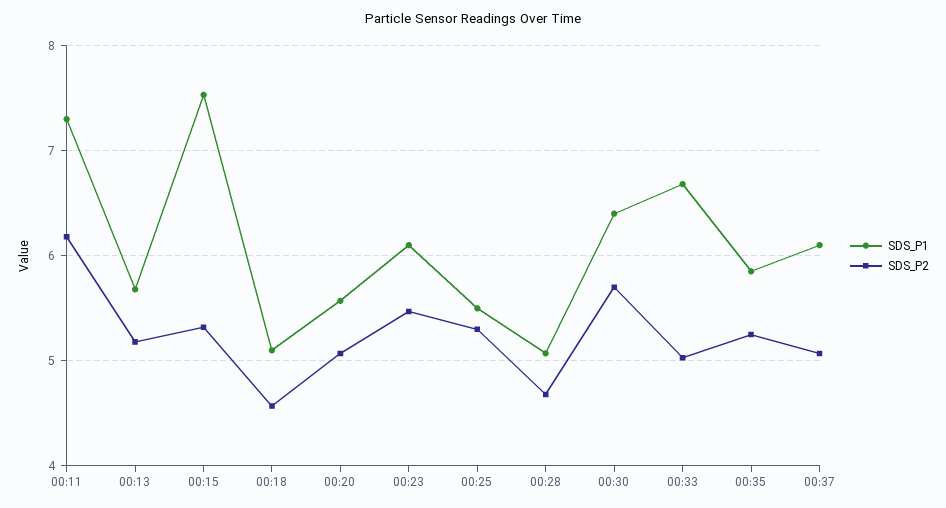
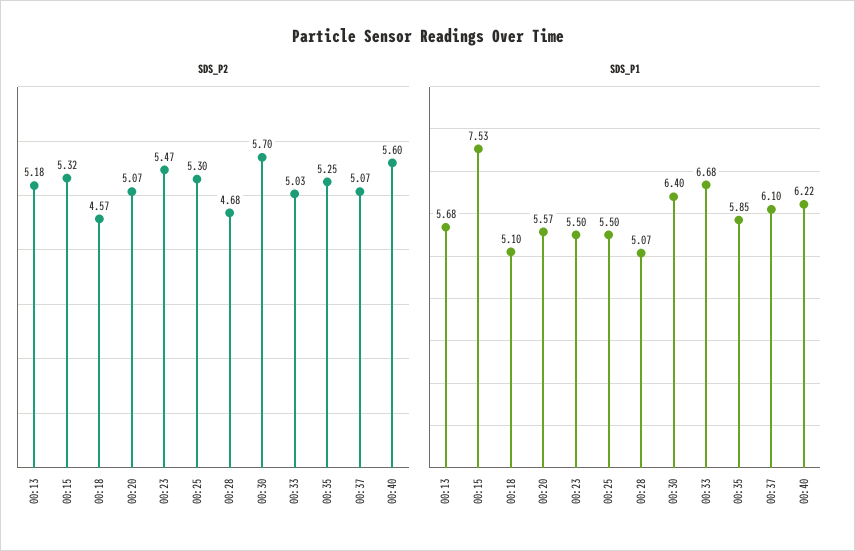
SDS_P1, 00:11: 7.3 -> none
SDS_P2, 00:11: 6.2 -> none
SDS_P1, 00:23: 6.1 -> 5.5
SDS_P2, 00:40: none -> 5.6
SDS_P1, 00:40: none -> 6.22

